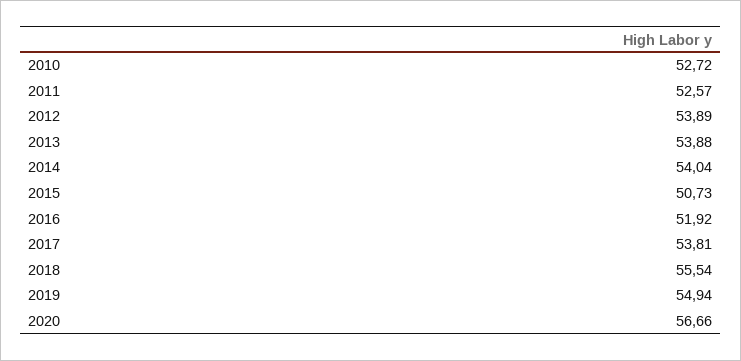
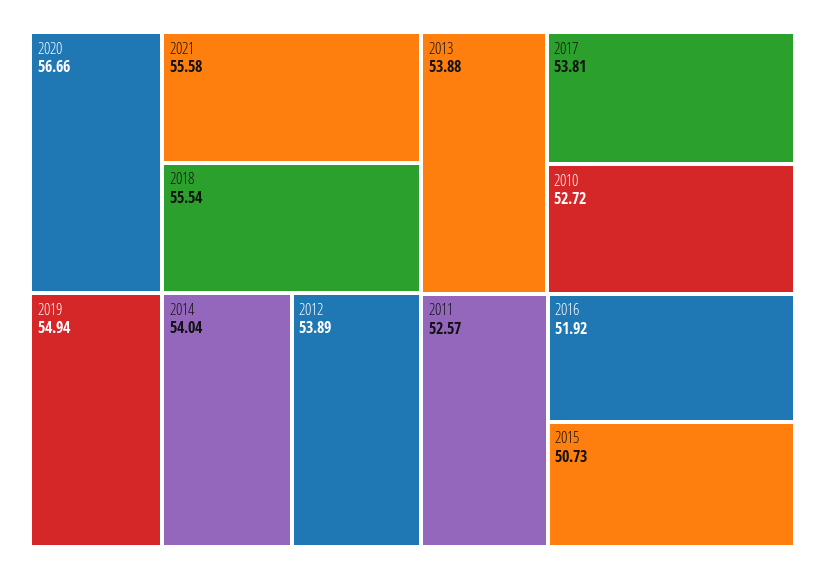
2021: none -> 55.58

